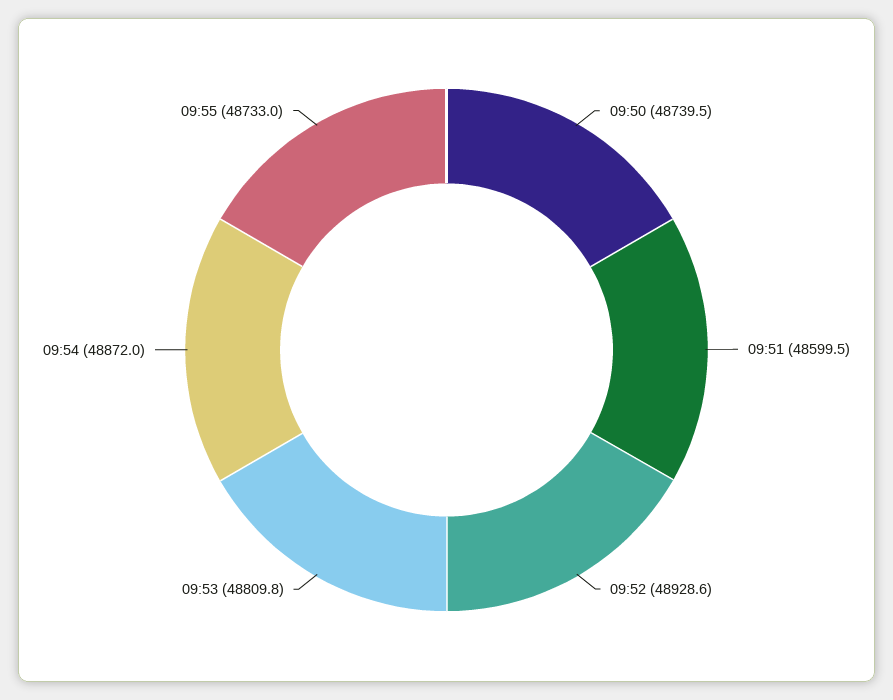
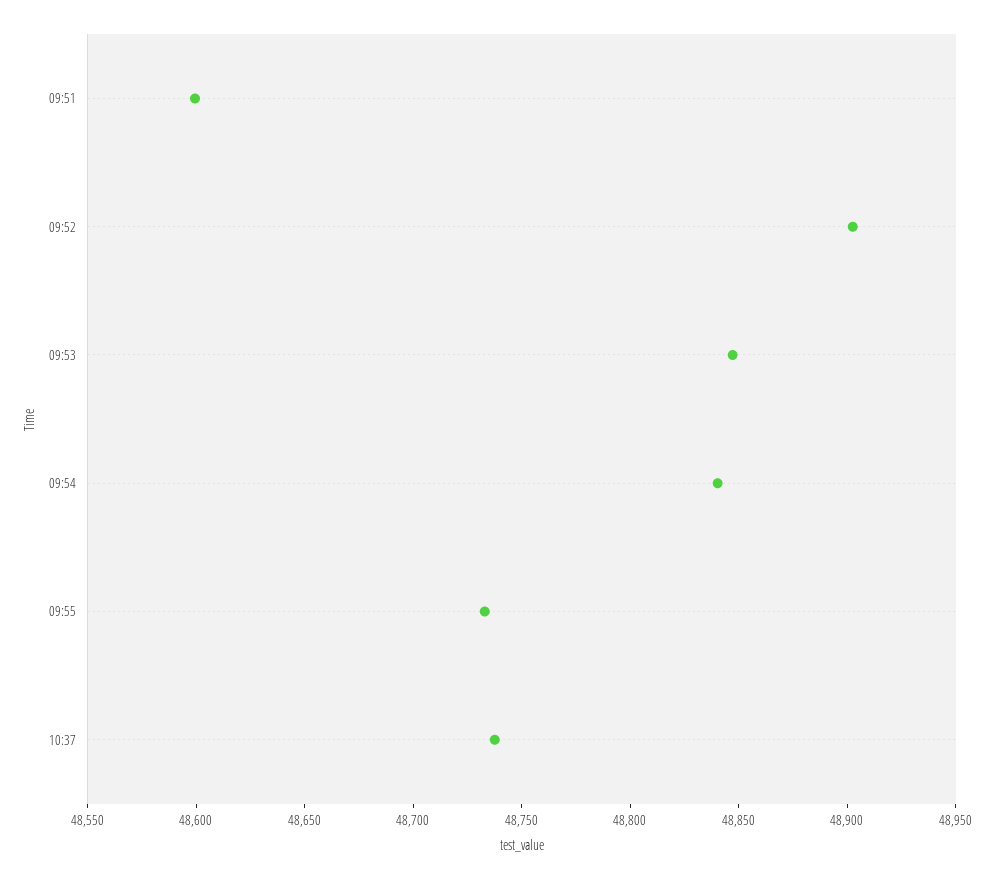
09:50: 48739.5 -> none
09:52: 48928.6 -> 48900
09:53: 48809.8 -> 48850
09:54: 48872 -> 48840
10:37: none -> 48740

